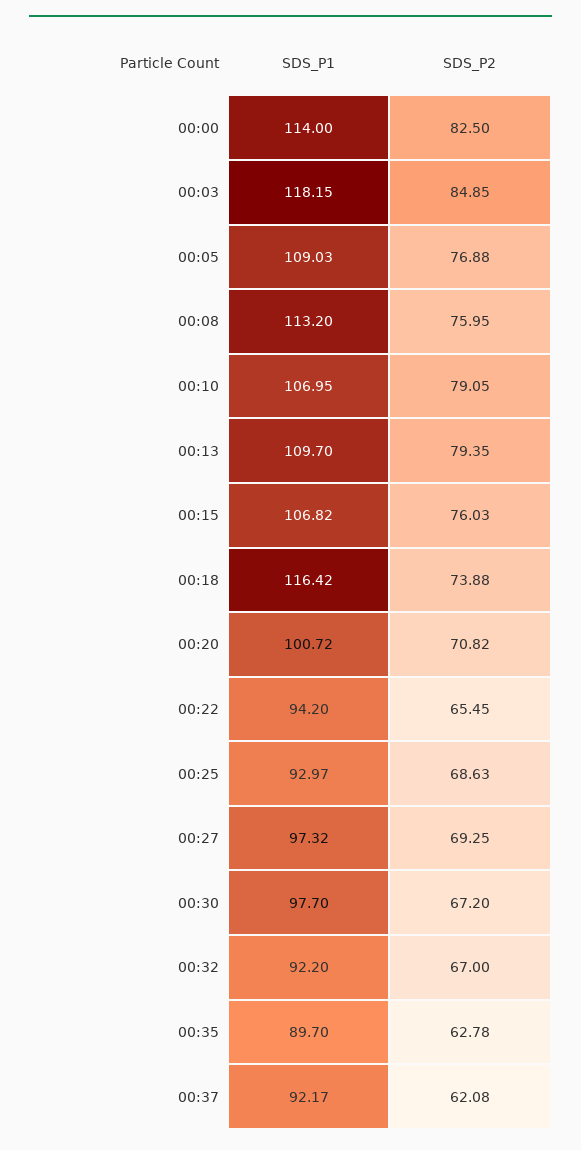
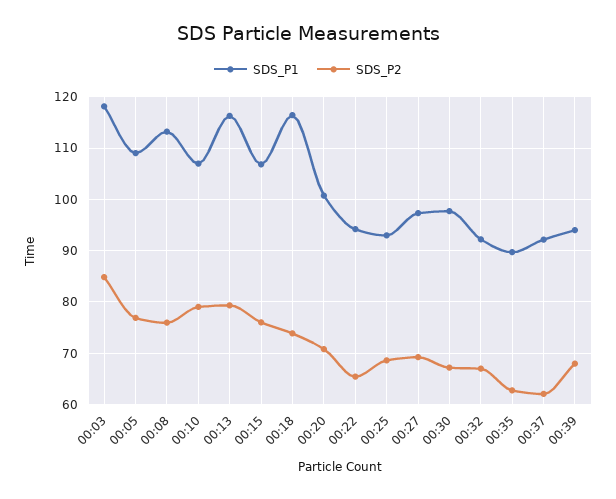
SDS_P1, 00:00: 114 -> none
SDS_P2, 00:00: 82.5 -> none
SDS_P1, 00:13: 109.7 -> 116
SDS_P1, 00:39: none -> 94
SDS_P2, 00:39: none -> 68

